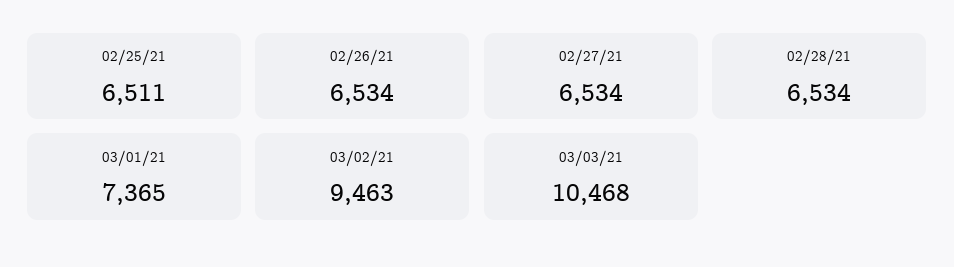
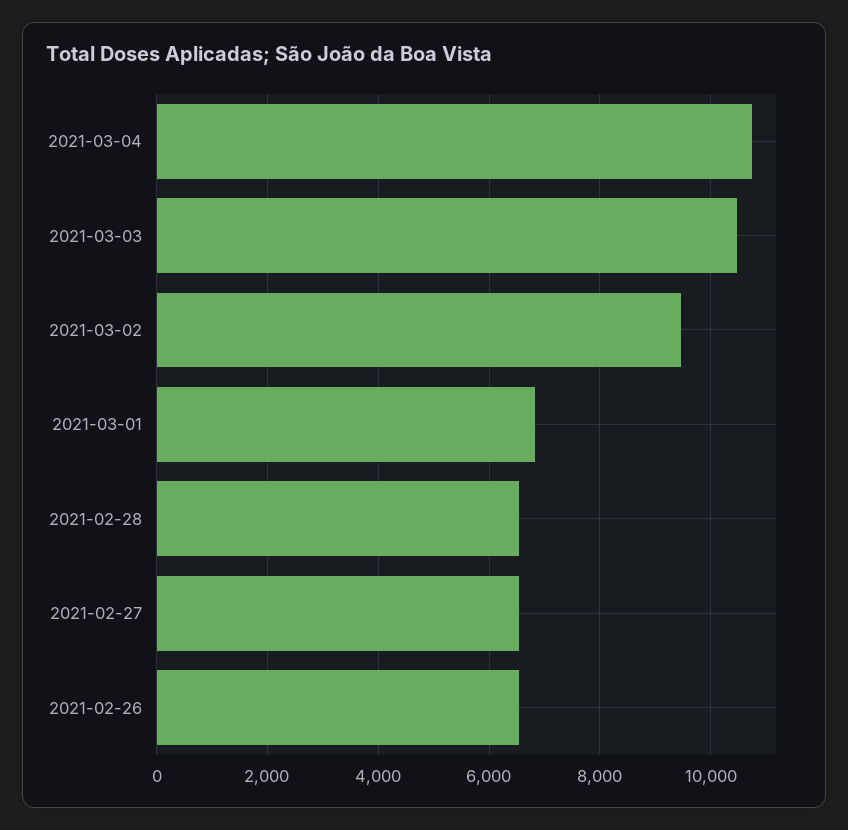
02/25/21: 6511 -> none
03/01/21: 7365 -> 6800
2021-03-04: none -> 10800

